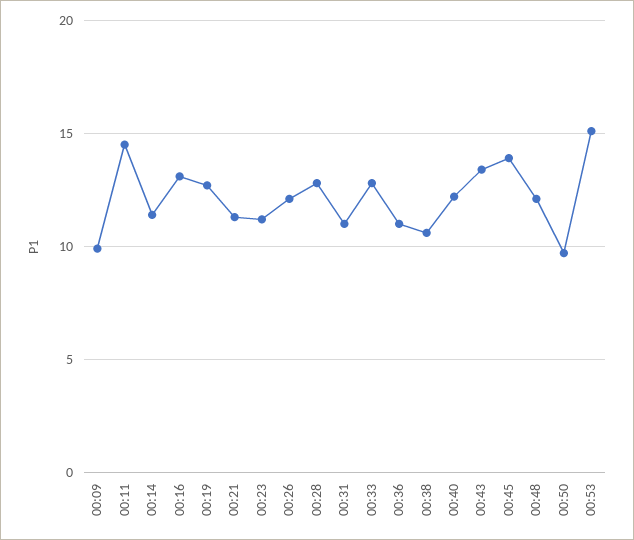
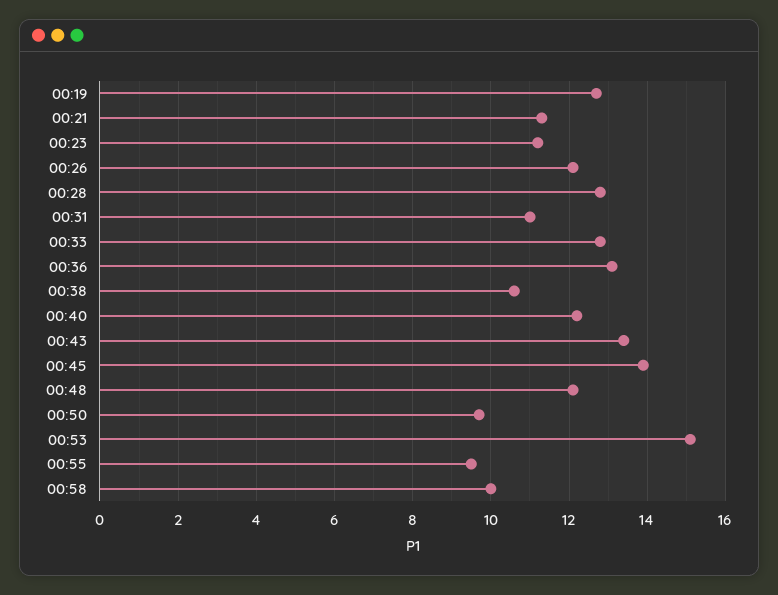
00:09: 10 -> none
00:11: 14.5 -> none
00:14: 11.5 -> none
00:16: 13 -> none
00:36: 11 -> 13
00:55: none -> 9.5
00:58: none -> 10

